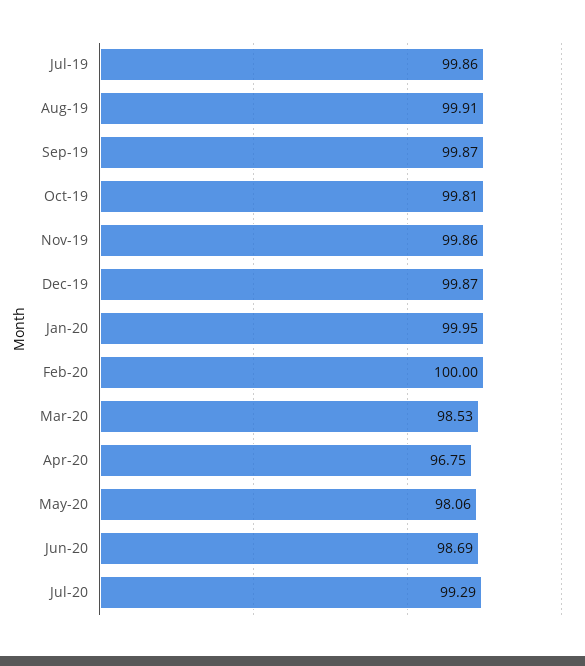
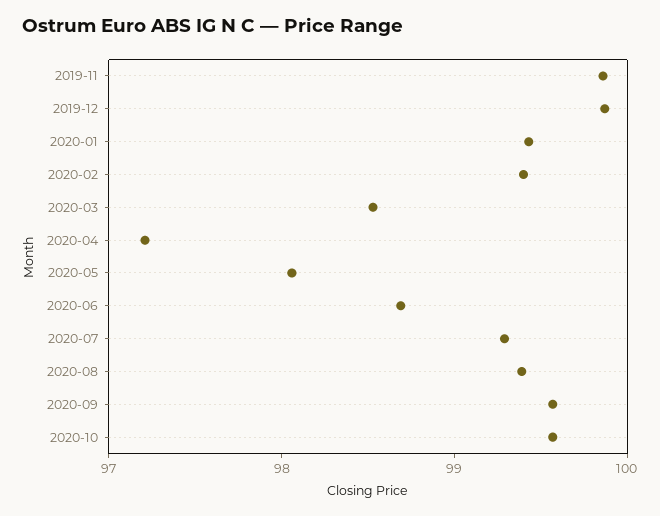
Jul-19: 99.86 -> none
Aug-19: 99.91 -> none
Sep-19: 99.87 -> none
Oct-19: 99.81 -> none
Jan-20: 99.95 -> 99.4
Feb-20: 100 -> 99.4
Apr-20: 96.75 -> 97.2
2020-08: none -> 99.4
2020-09: none -> 99.6
2020-10: none -> 99.6

